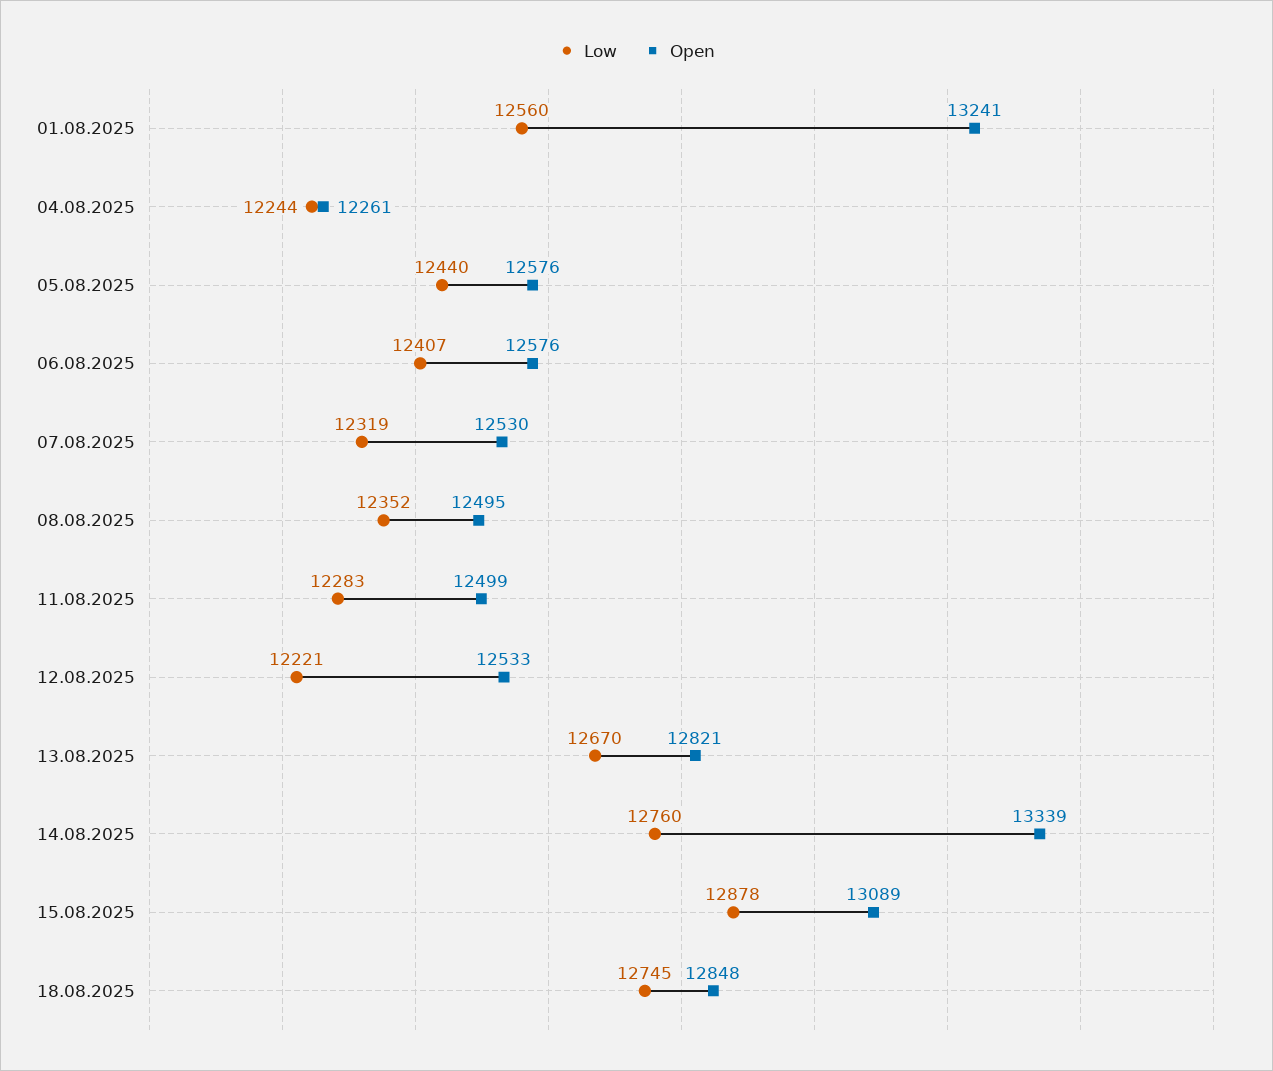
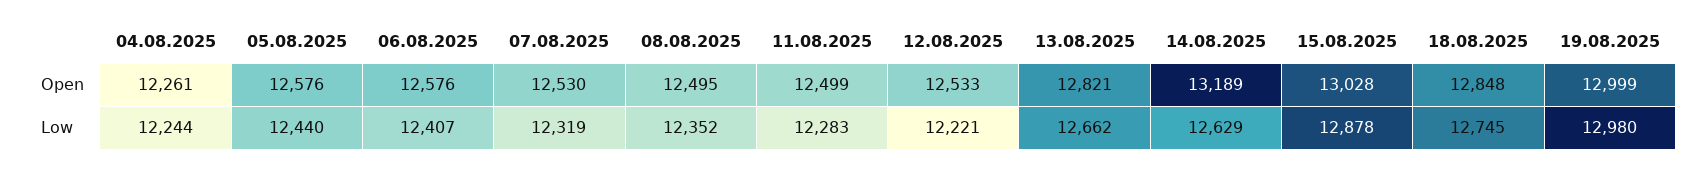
Low, 01.08.2025: 12560 -> none
Open, 01.08.2025: 13241 -> none
Low, 13.08.2025: 12670 -> 12662
Low, 14.08.2025: 12760 -> 12629
Open, 14.08.2025: 13339 -> 13189
Open, 15.08.2025: 13089 -> 13028
Open, 19.08.2025: none -> 12999
Low, 19.08.2025: none -> 12980

